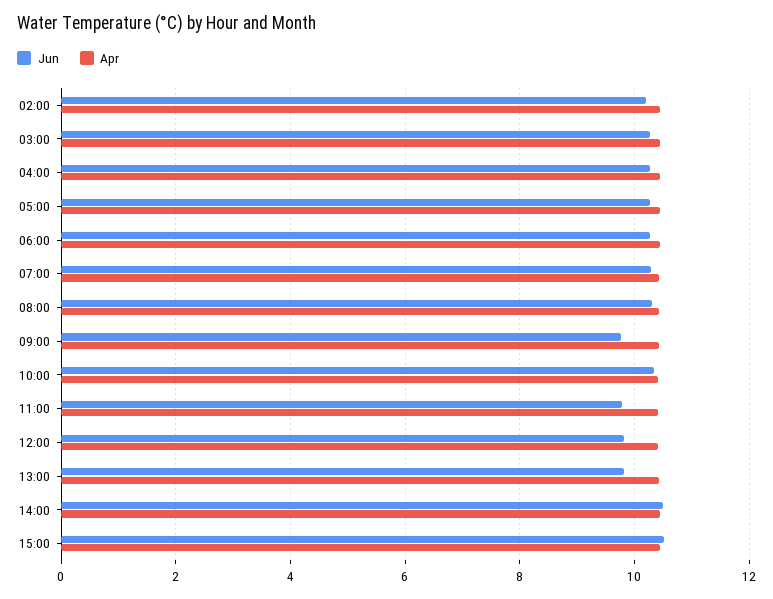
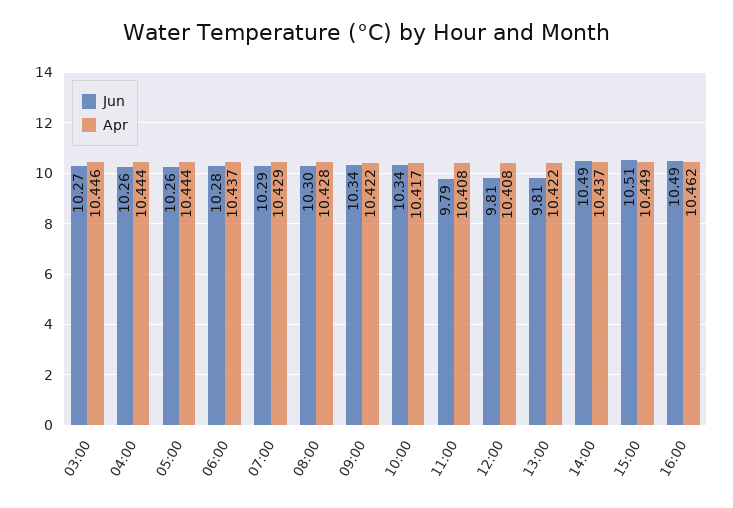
Jun, 02:00: 10.2 -> none
Apr, 02:00: 10.4 -> none
Jun, 09:00: 9.8 -> 10.34
Jun, 16:00: none -> 10.49
Apr, 16:00: none -> 10.462

